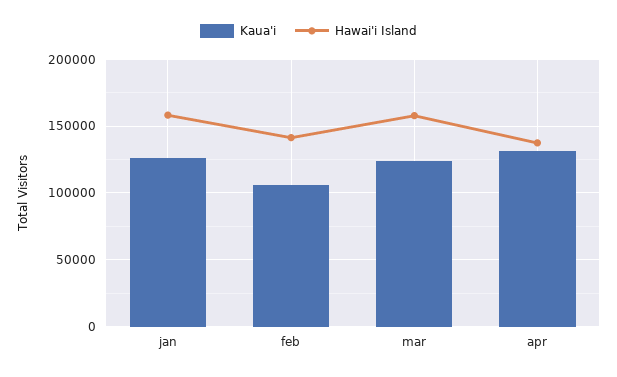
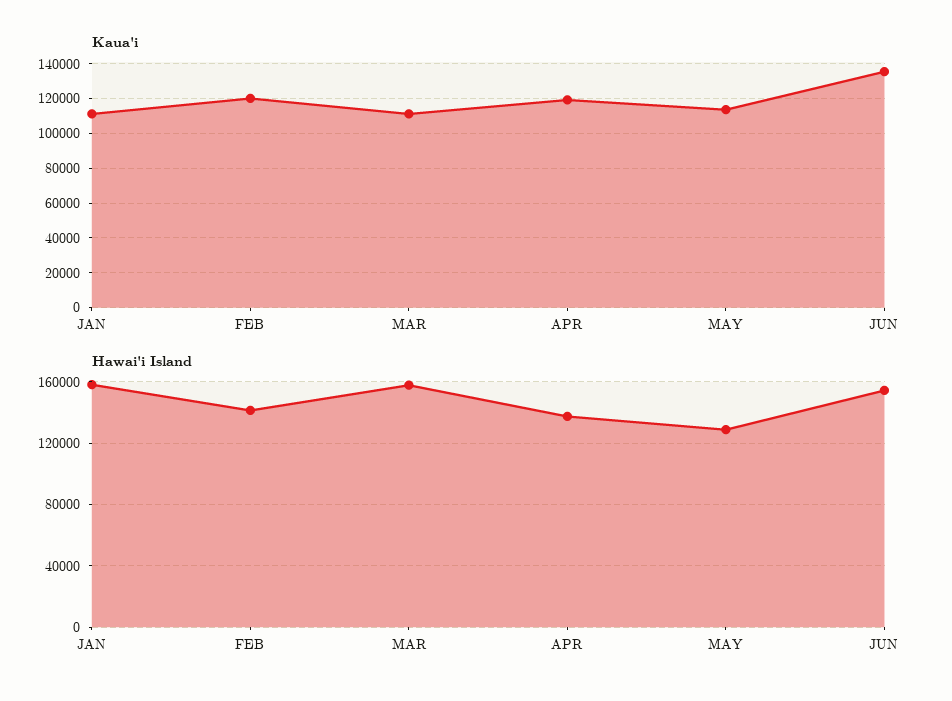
Kaua'i, jan: 125000 -> 110000
Kaua'i, feb: 105000 -> 120000
Kaua'i, mar: 125000 -> 110000
Kaua'i, apr: 130000 -> 120000
Kaua'i, MAY: none -> 115000
Kaua'i, JUN: none -> 135000
Hawai'i Island, MAY: none -> 130000
Hawai'i Island, JUN: none -> 155000

